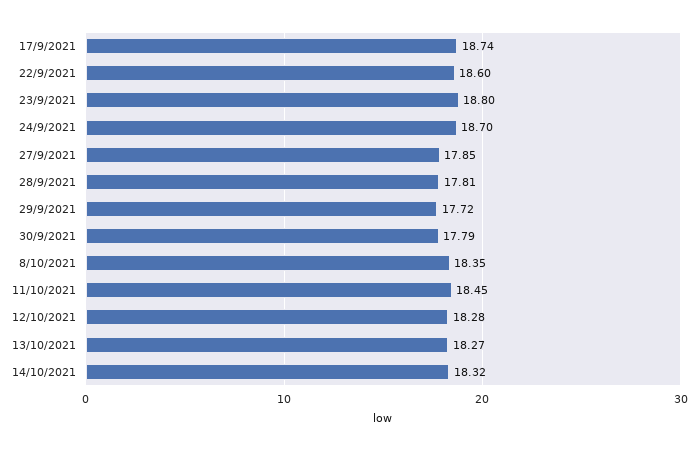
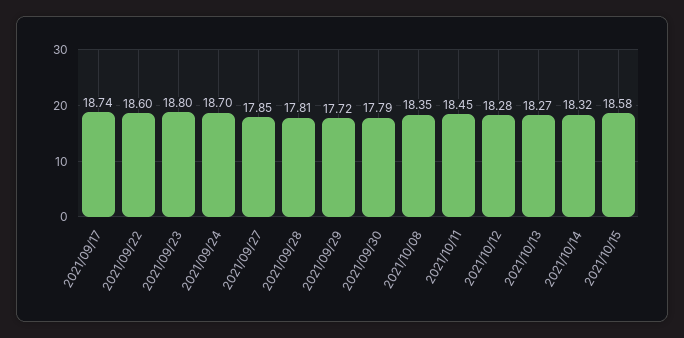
2021/10/15: none -> 18.58

